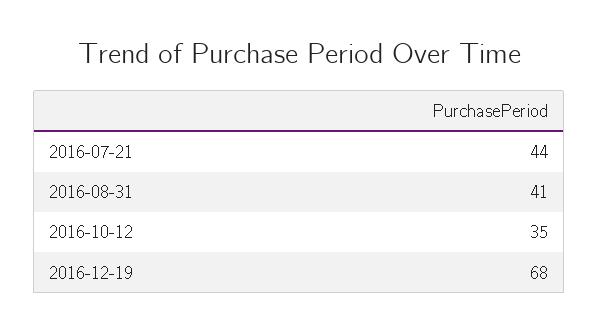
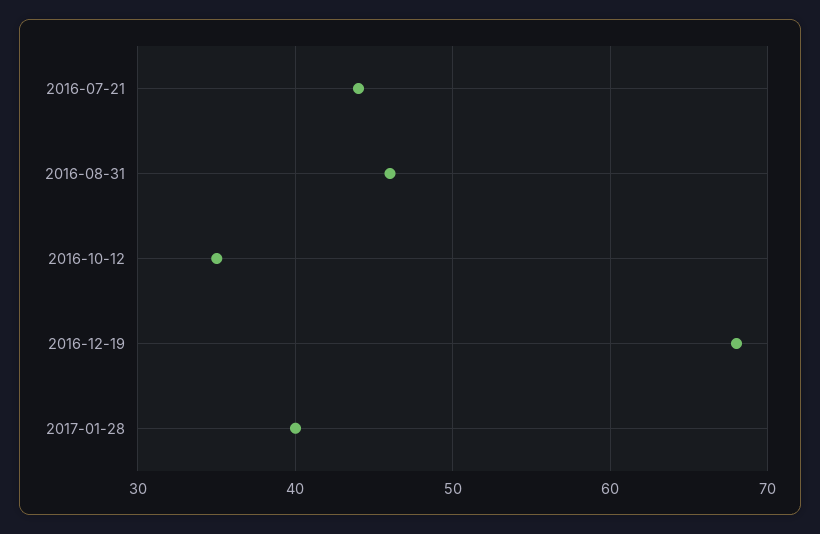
2016-08-31: 41 -> 46
2017-01-28: none -> 40

